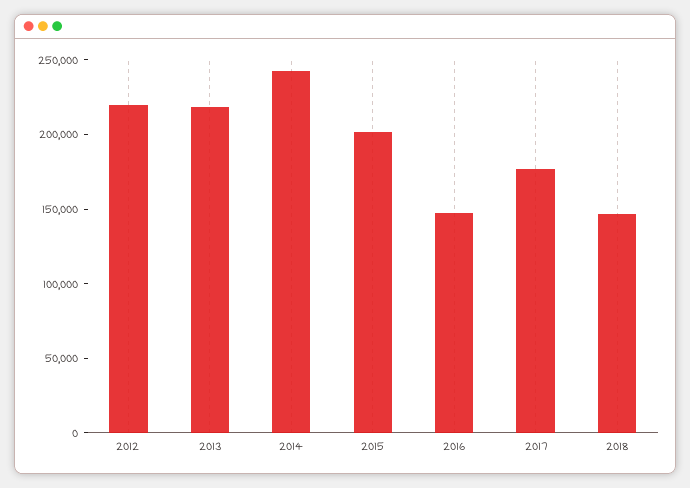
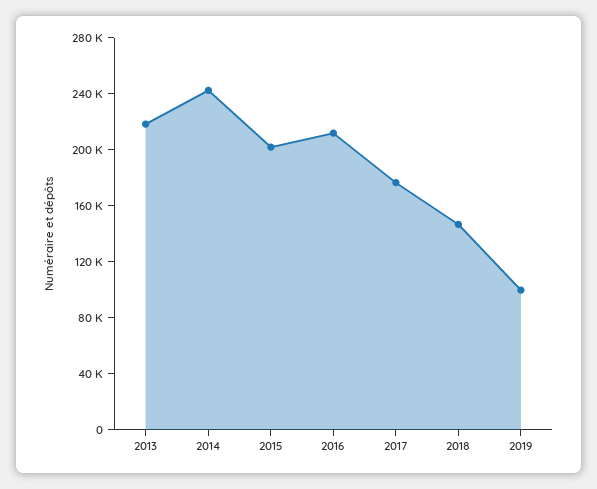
2012: 220000 -> none
2016: 150000 -> 210000
2019: none -> 100000

